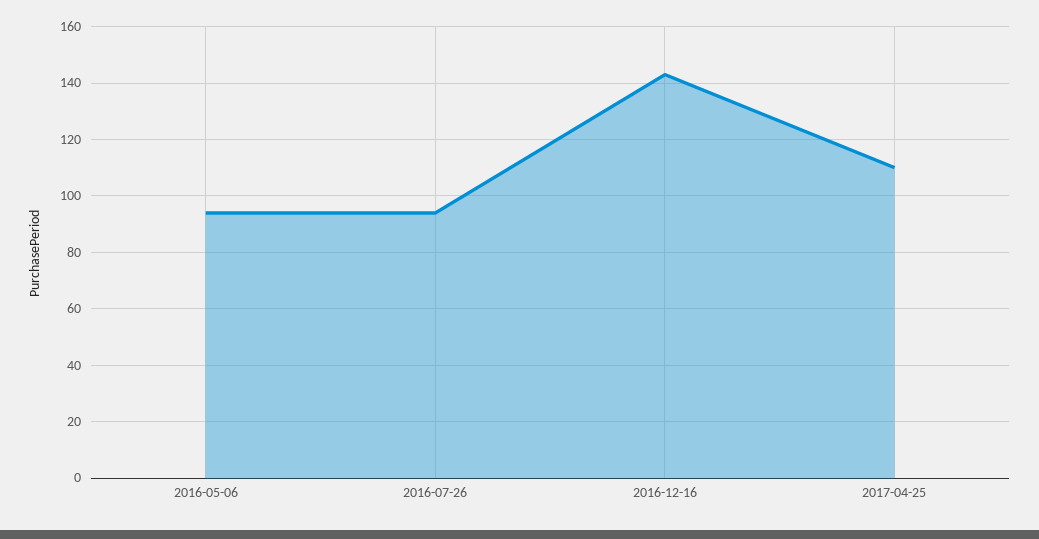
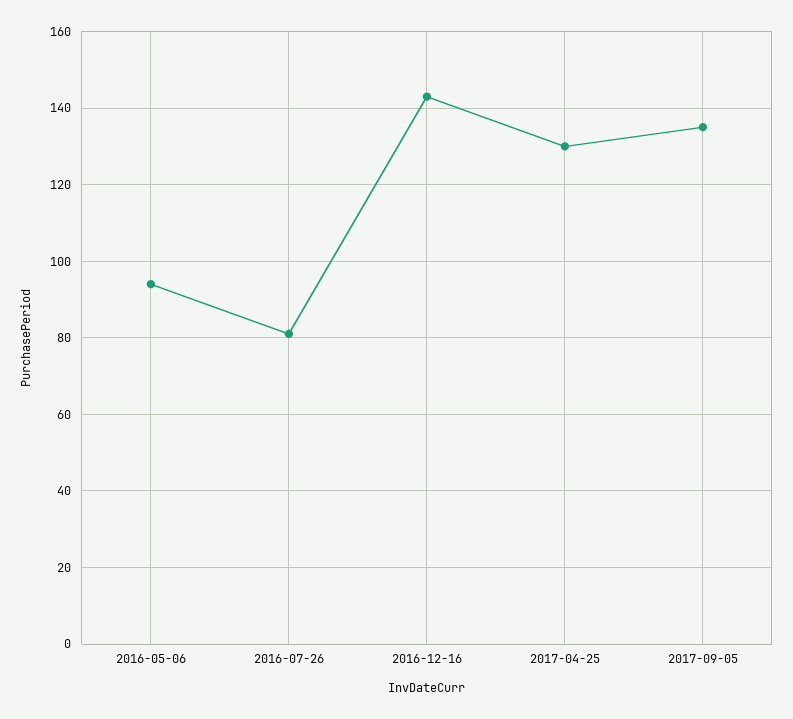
2016-07-26: 95 -> 80
2017-04-25: 110 -> 130
2017-09-05: none -> 135

